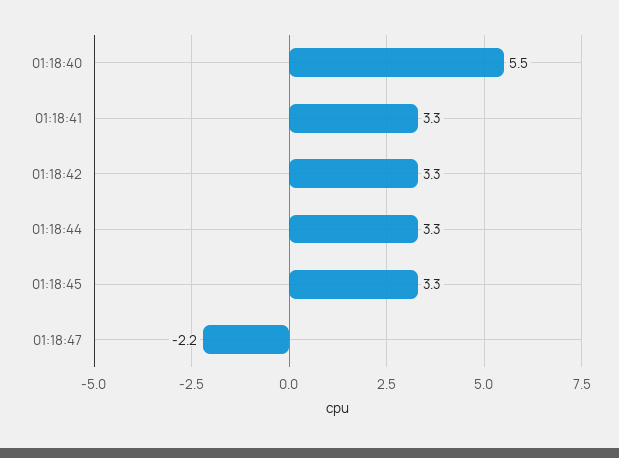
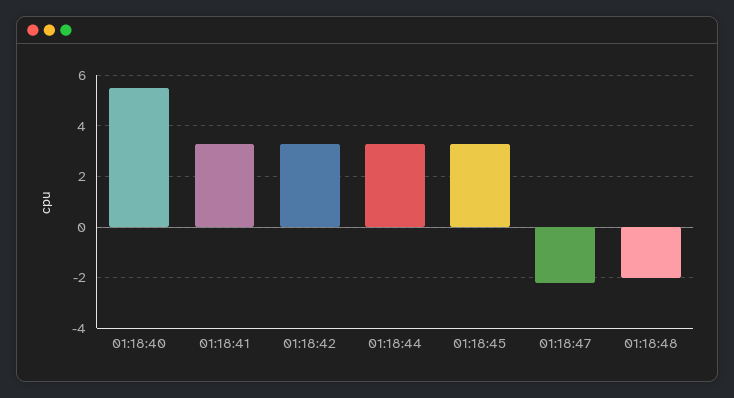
01:18:48: none -> -2

